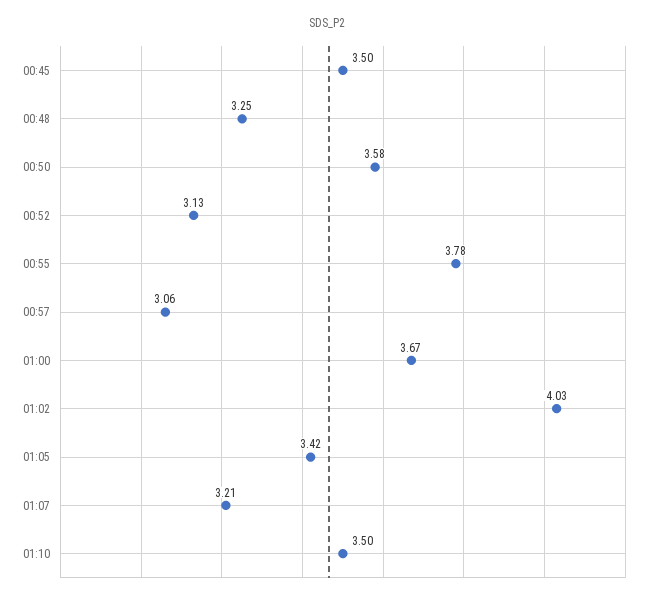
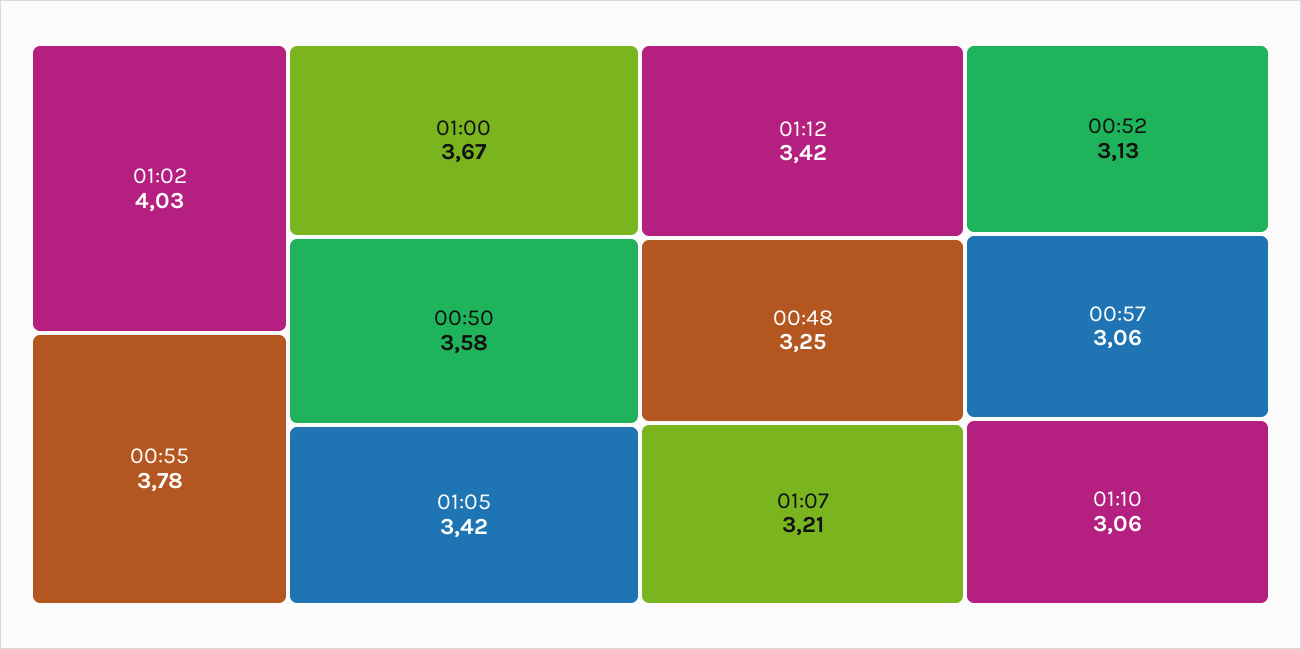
00:45: 3.5 -> none
01:10: 3.5 -> 3.06
01:12: none -> 3.42

